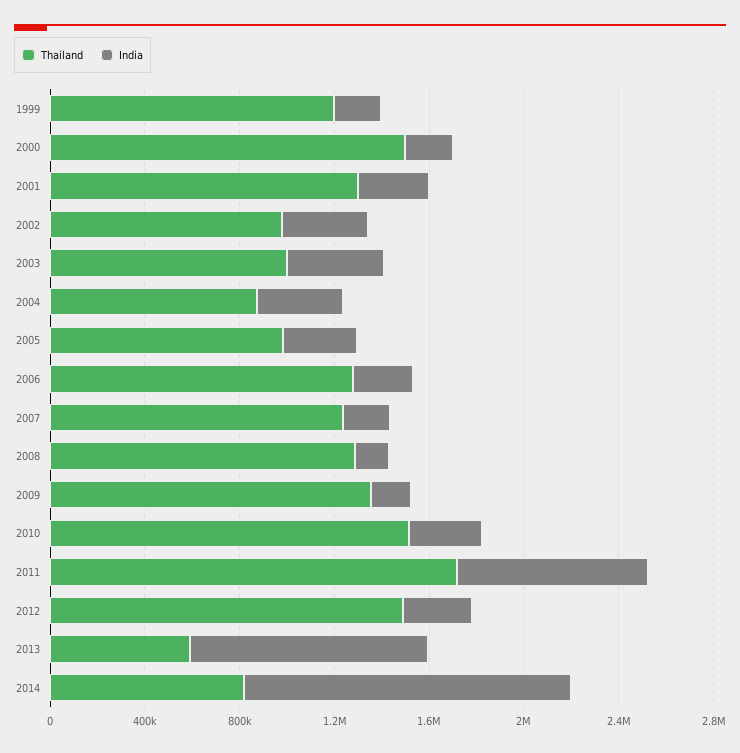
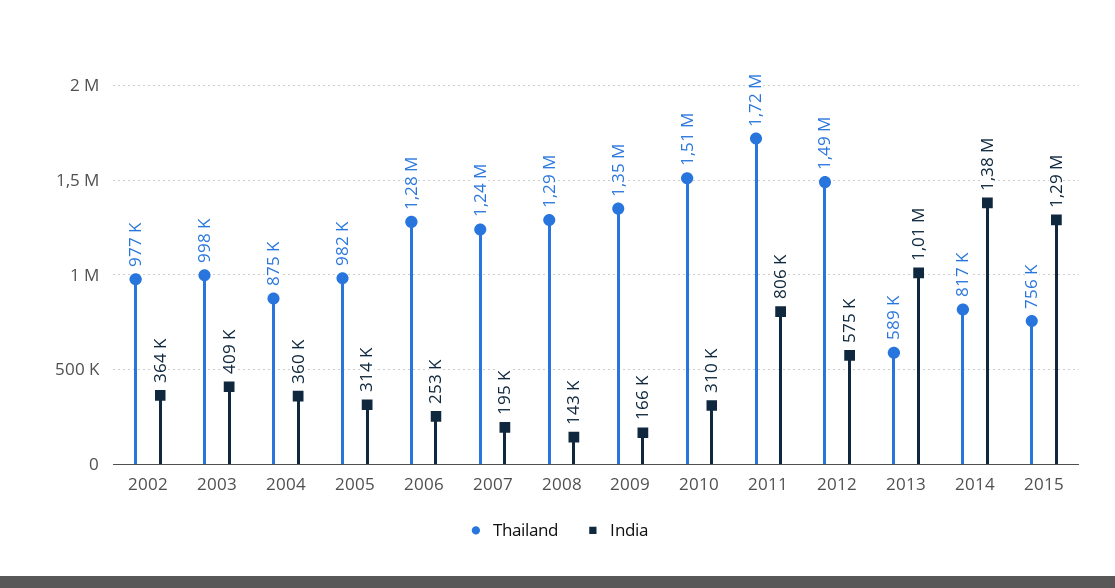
Thailand, 1999: 1200000 -> none
India, 1999: 200000 -> none
Thailand, 2000: 1500000 -> none
India, 2000: 200000 -> none
Thailand, 2001: 1300000 -> none
India, 2001: 300000 -> none
India, 2012: 300000 -> 575000
Thailand, 2015: none -> 756000
India, 2015: none -> 1290000

